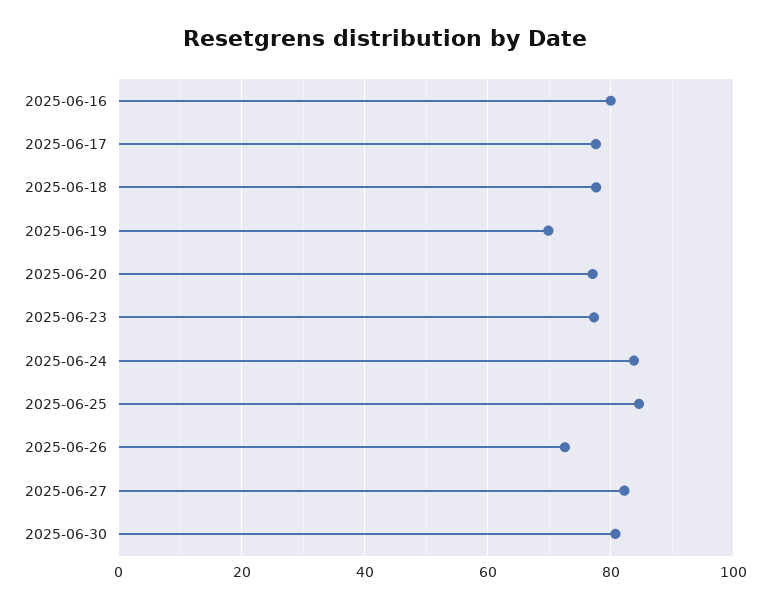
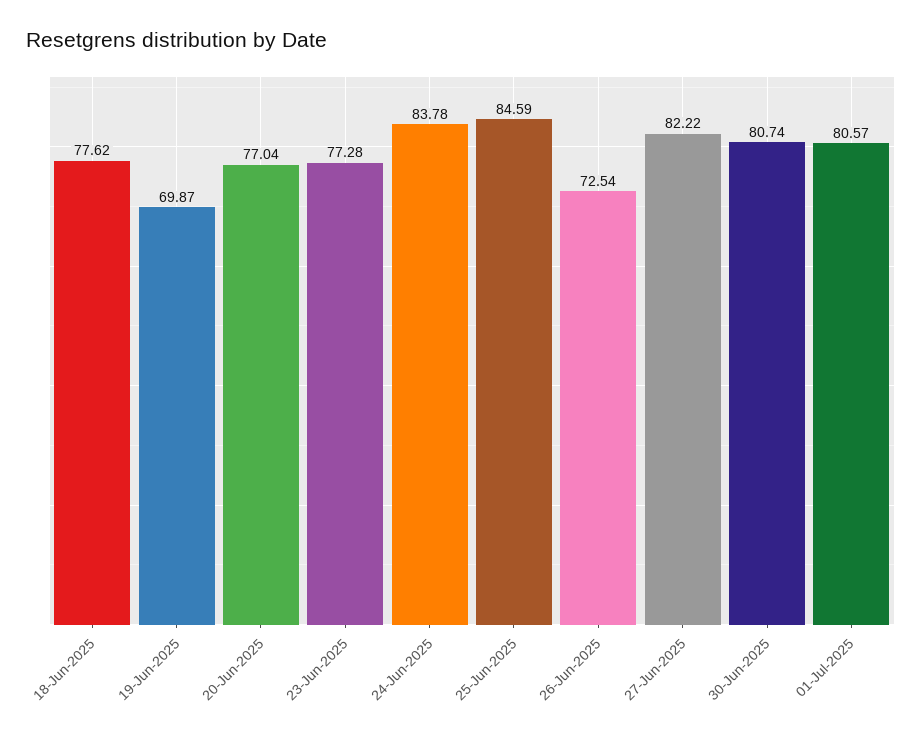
2025-06-16: 80 -> none
2025-06-17: 78 -> none
01-Jul-2025: none -> 80.57

